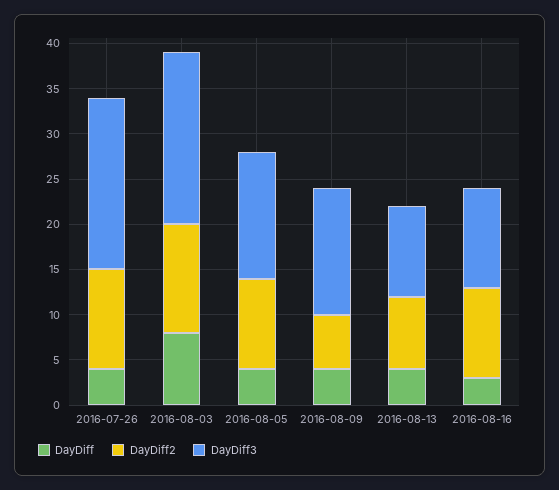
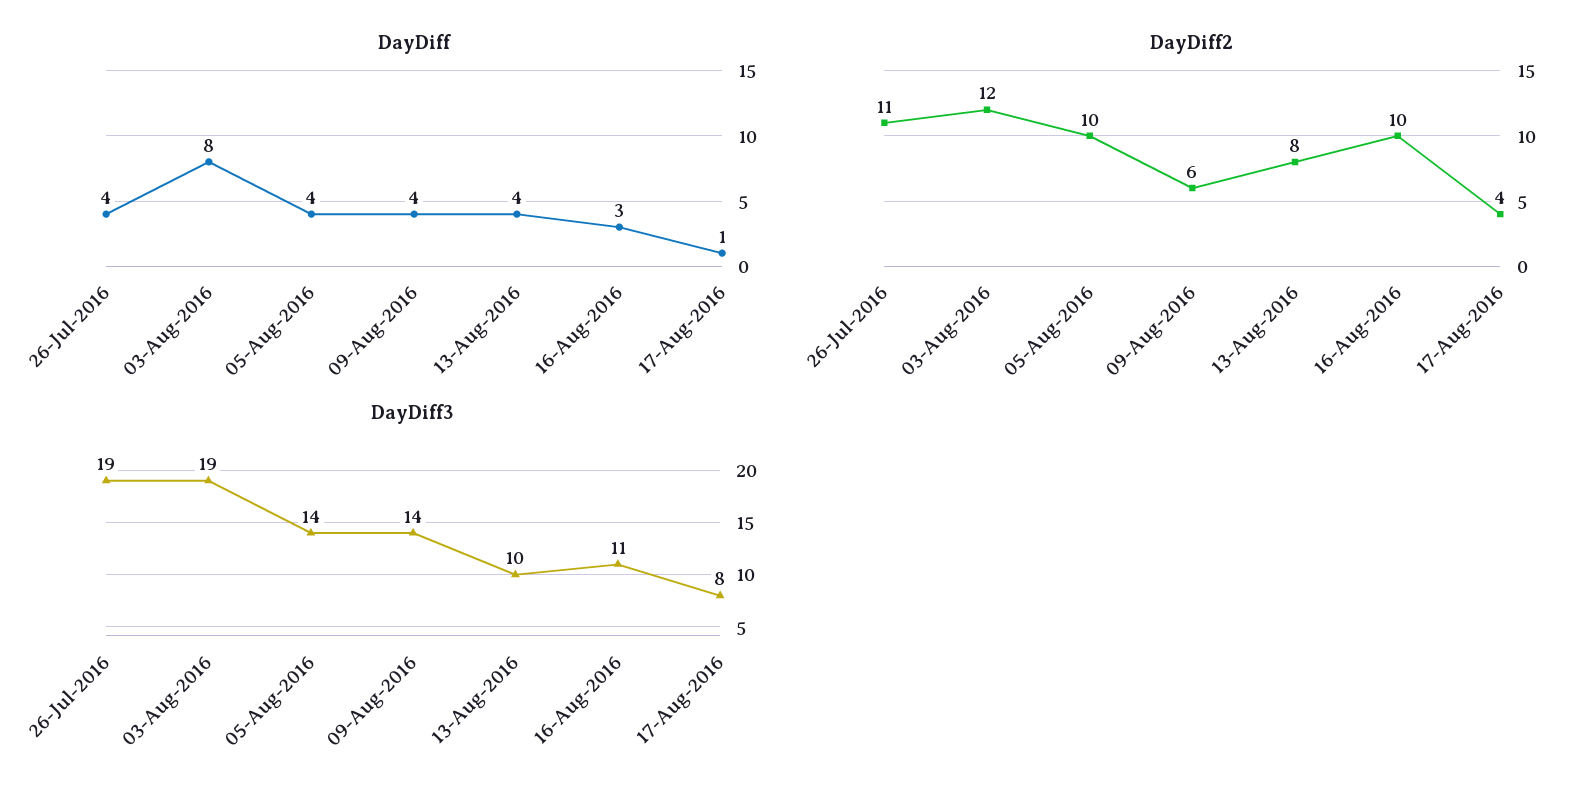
DayDiff, 17-Aug-2016: none -> 1
DayDiff2, 17-Aug-2016: none -> 4
DayDiff3, 17-Aug-2016: none -> 8

